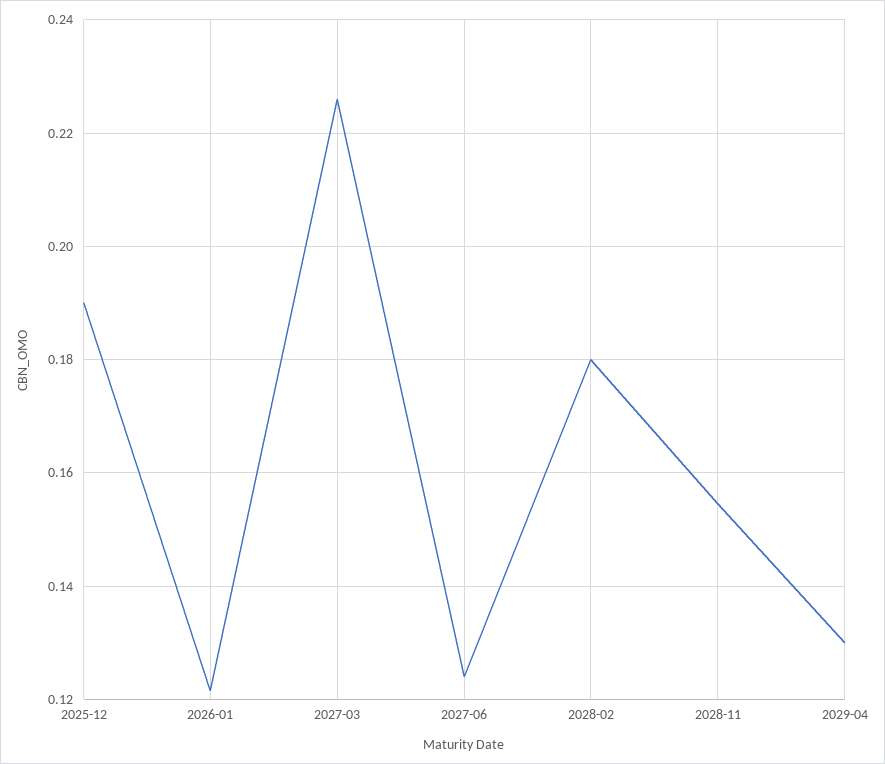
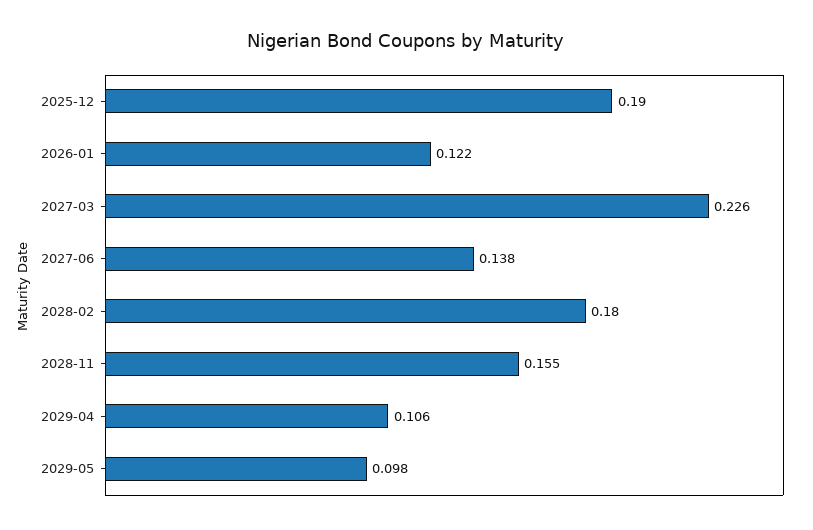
2027-06: 0.124 -> 0.138
2029-04: 0.13 -> 0.106
2029-05: none -> 0.098

